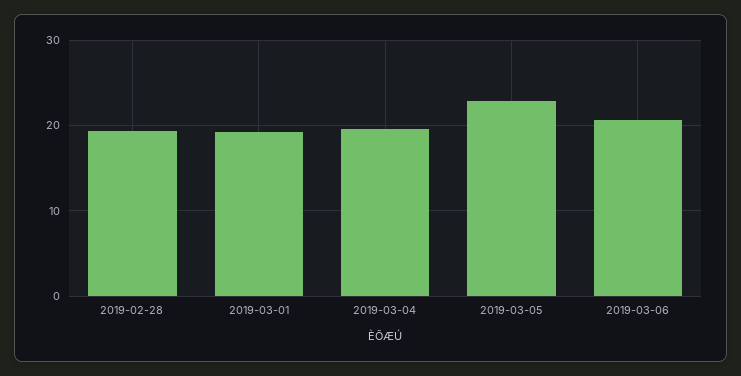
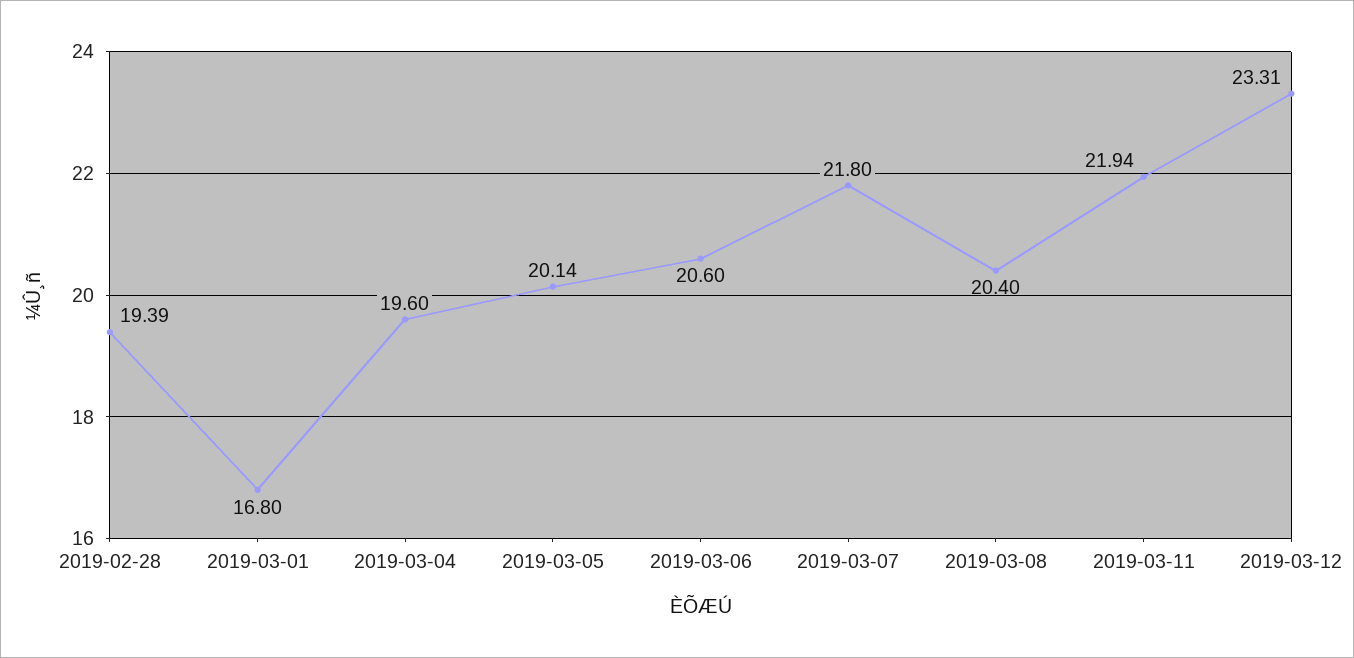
2019-03-01: 19 -> 16.8
2019-03-05: 23 -> 20.14
2019-03-07: none -> 21.8
2019-03-08: none -> 20.4
2019-03-11: none -> 21.94
2019-03-12: none -> 23.31

